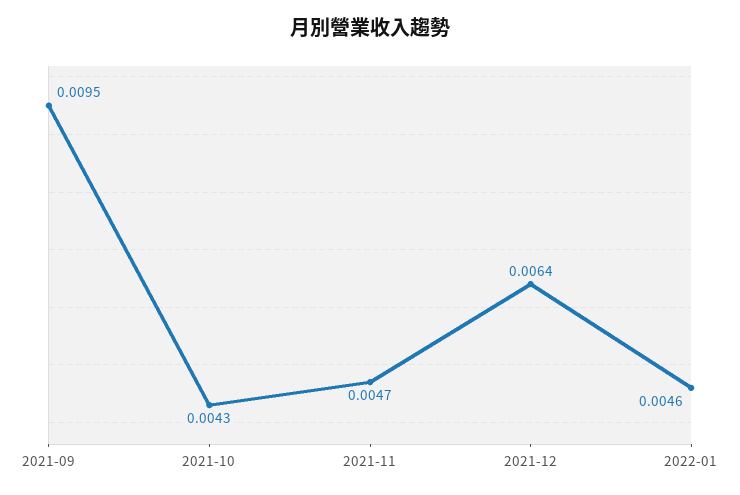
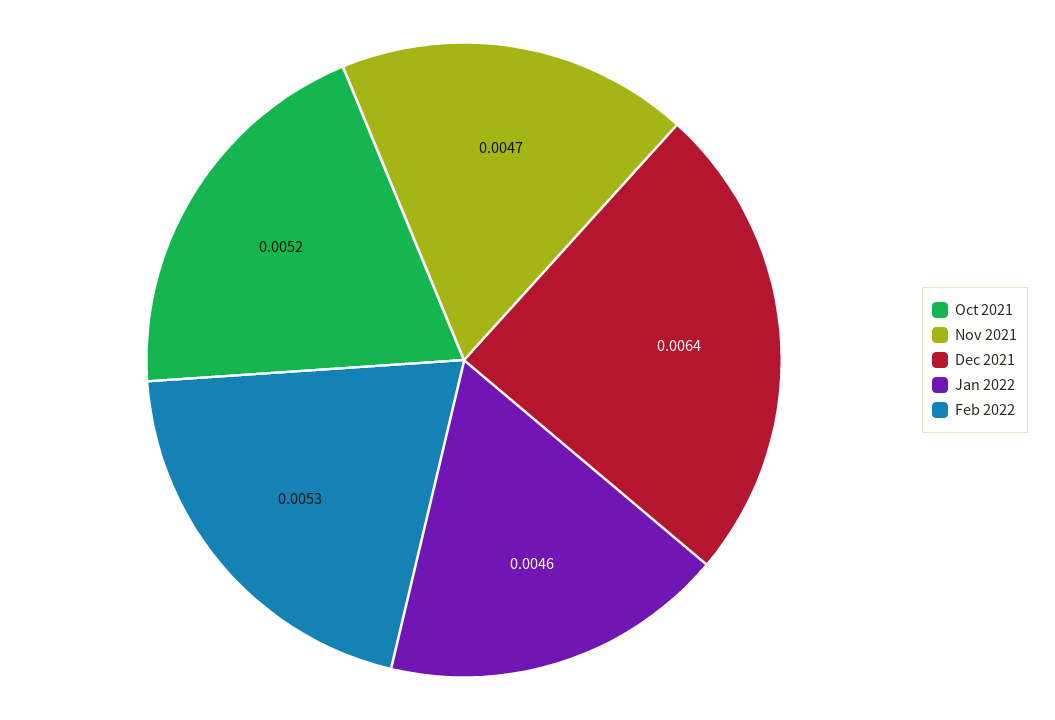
2021-09: 0.0095 -> none
2021-10: 0.0043 -> 0.0052
Feb 2022: none -> 0.0053

